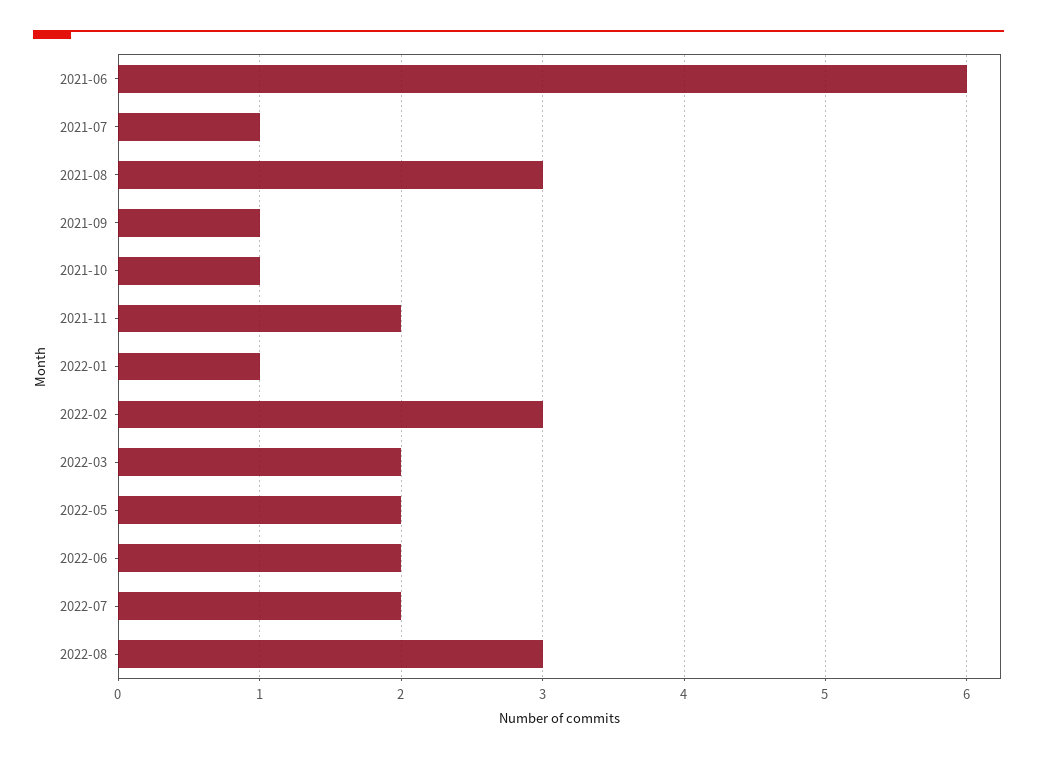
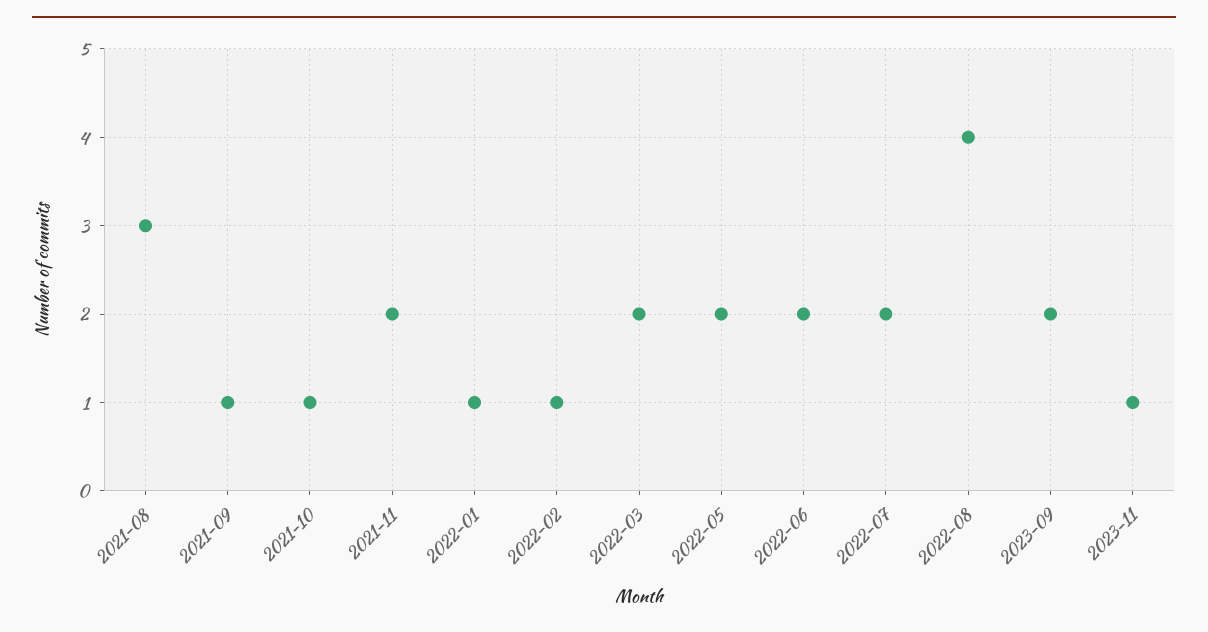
2021-06: 6 -> none
2021-07: 1 -> none
2022-02: 3 -> 1
2022-08: 3 -> 4
2023-09: none -> 2
2023-11: none -> 1

